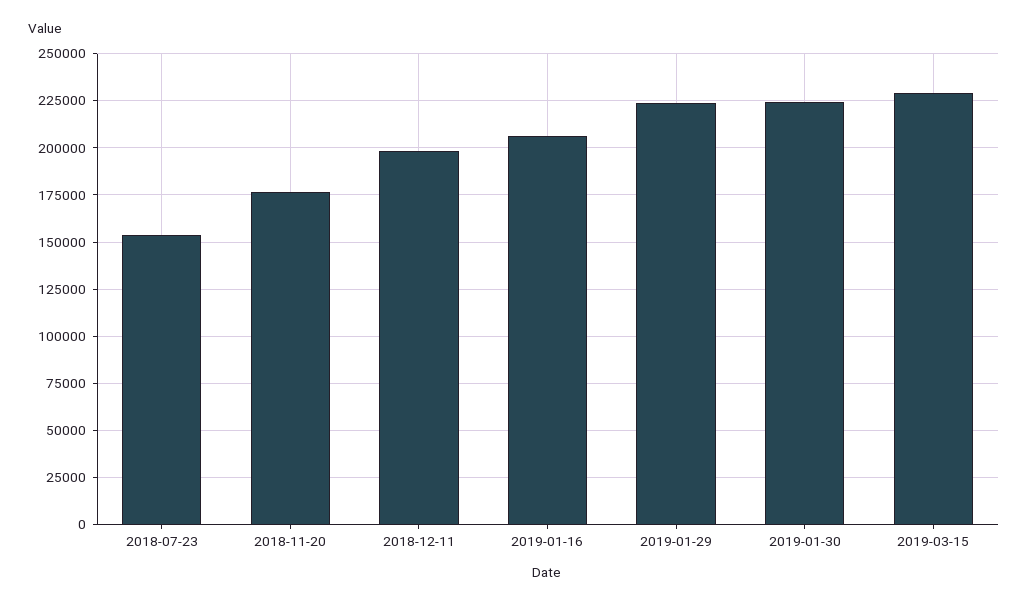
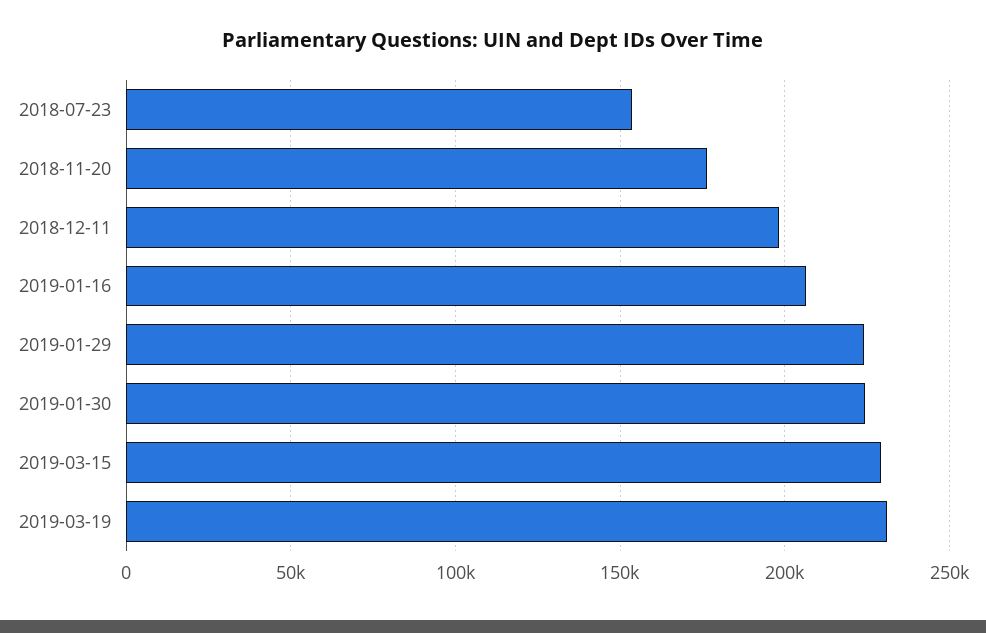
2019-03-19: none -> 230000

